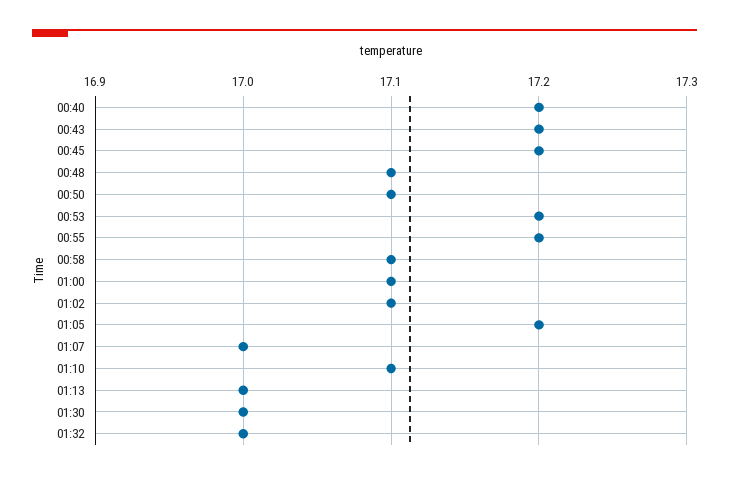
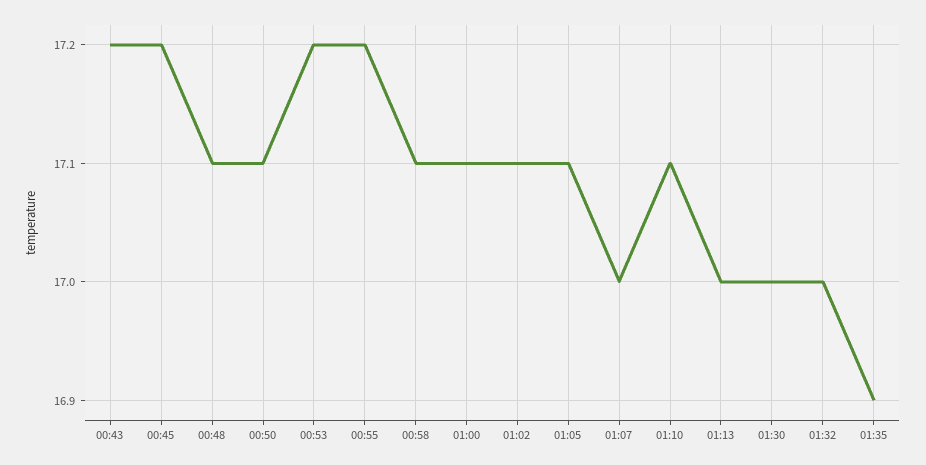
00:40: 17.2 -> none
01:05: 17.2 -> 17.1
01:35: none -> 16.9

